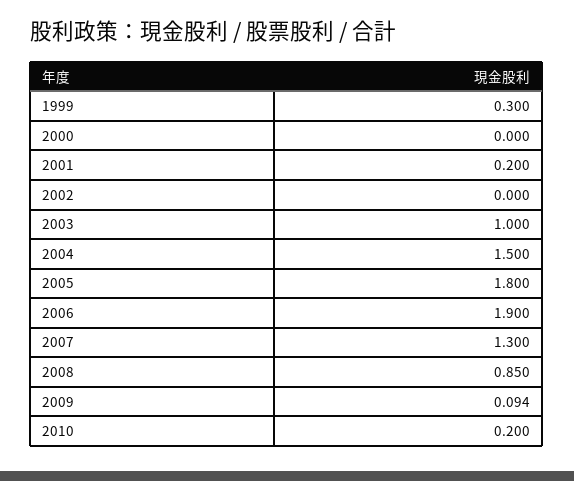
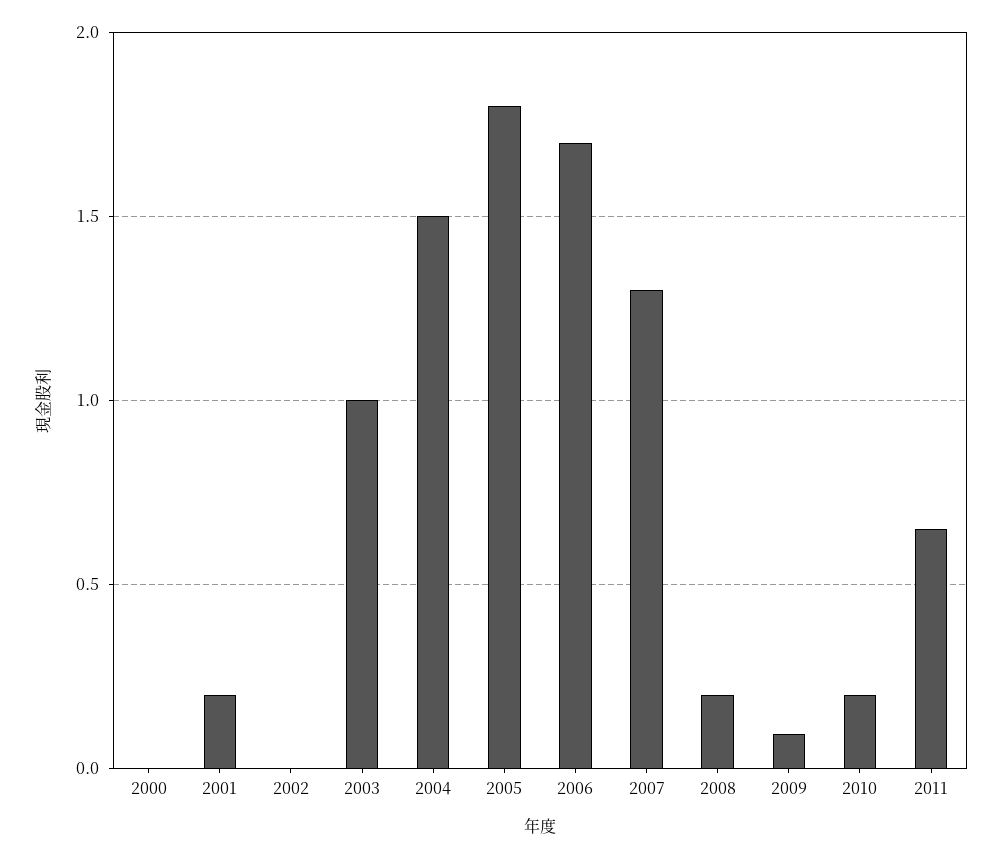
1999: 0.3 -> none
2006: 1.9 -> 1.7
2008: 0.85 -> 0.2
2011: none -> 0.65

